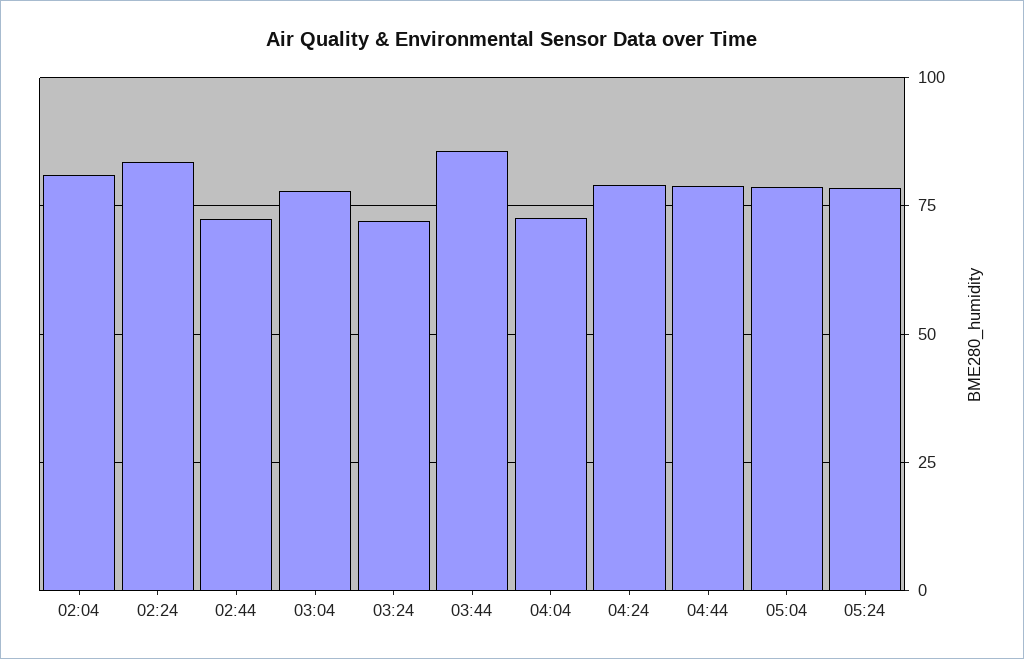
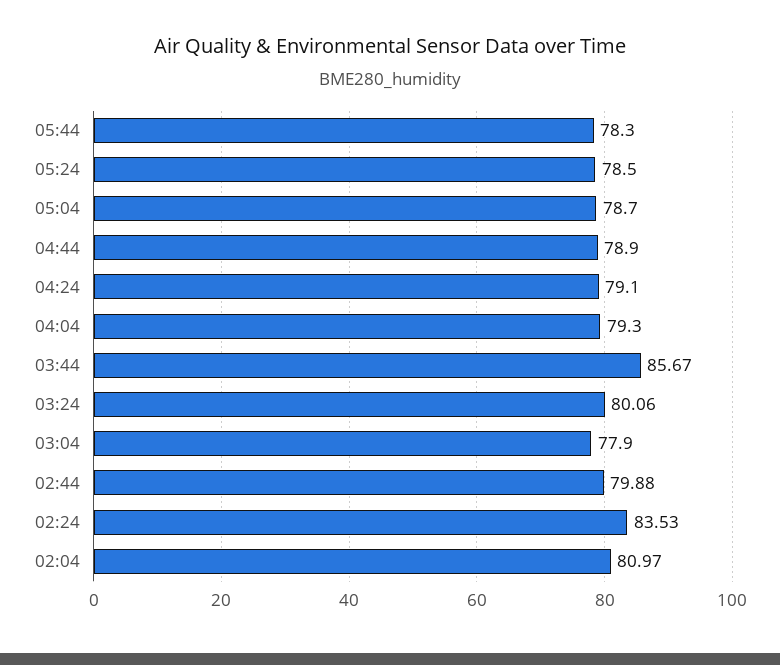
02:44: 72.5 -> 79.88
03:24: 72.5 -> 80.06
04:04: 72.5 -> 79.3
05:44: none -> 78.3

